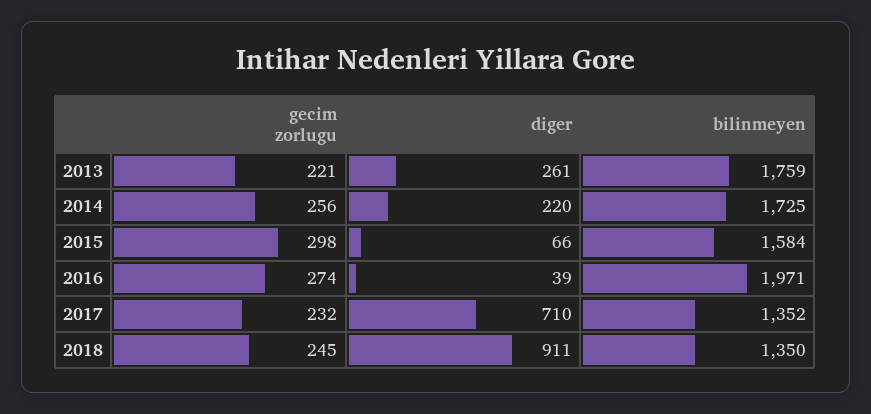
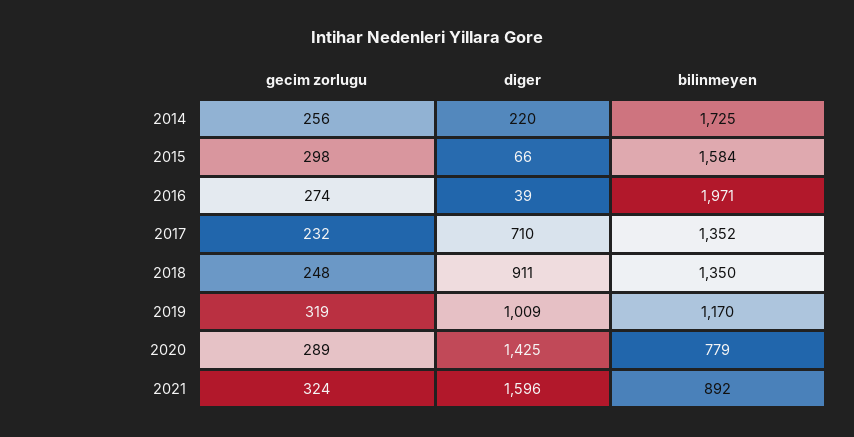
gecim zorlugu, 2013: 221 -> none
diger, 2013: 261 -> none
bilinmeyen, 2013: 1759 -> none
gecim zorlugu, 2018: 245 -> 248
gecim zorlugu, 2019: none -> 319
diger, 2019: none -> 1009
bilinmeyen, 2019: none -> 1170
gecim zorlugu, 2020: none -> 289
diger, 2020: none -> 1425
bilinmeyen, 2020: none -> 779
gecim zorlugu, 2021: none -> 324
diger, 2021: none -> 1596
bilinmeyen, 2021: none -> 892

